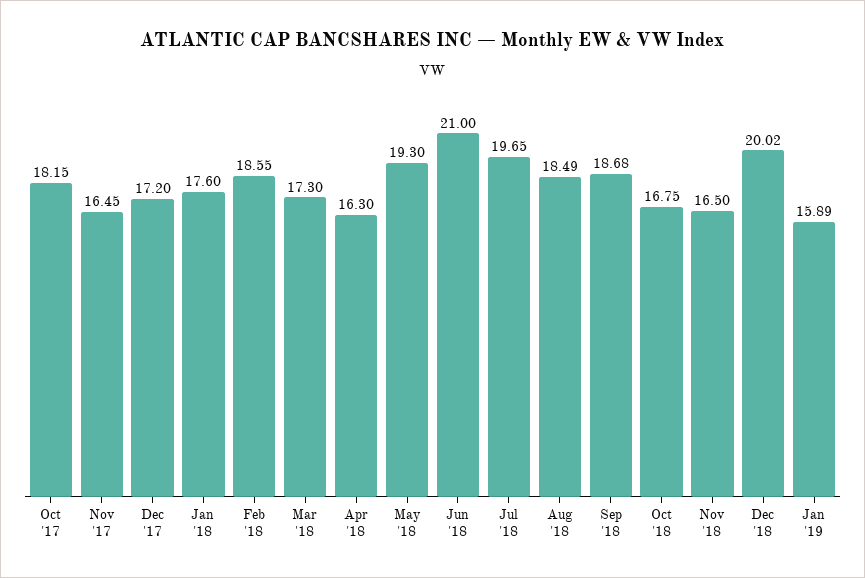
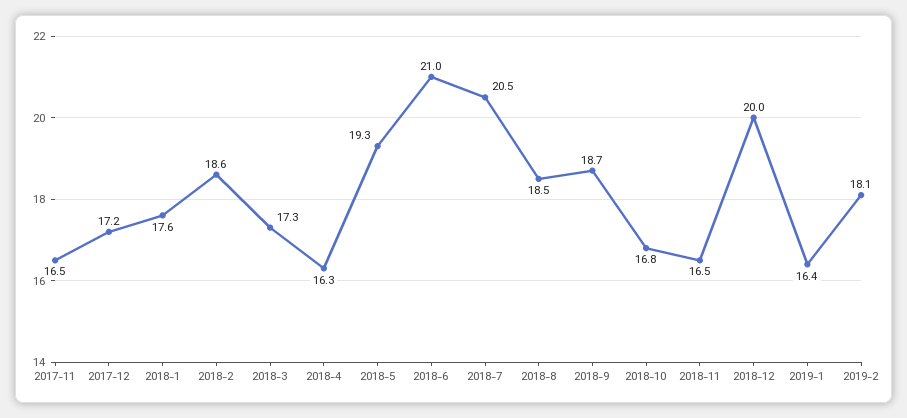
Oct '17: 18.15 -> none
Jul '18: 19.65 -> 20.5
Jan '19: 15.89 -> 16.4
2019-2: none -> 18.1

